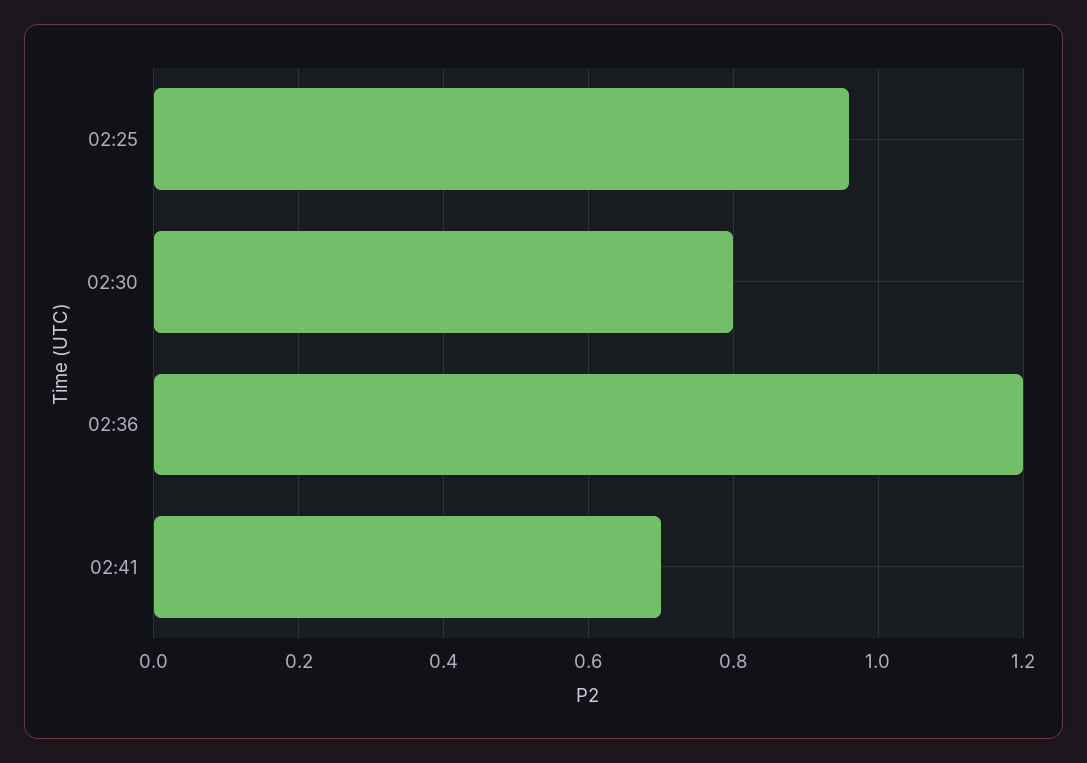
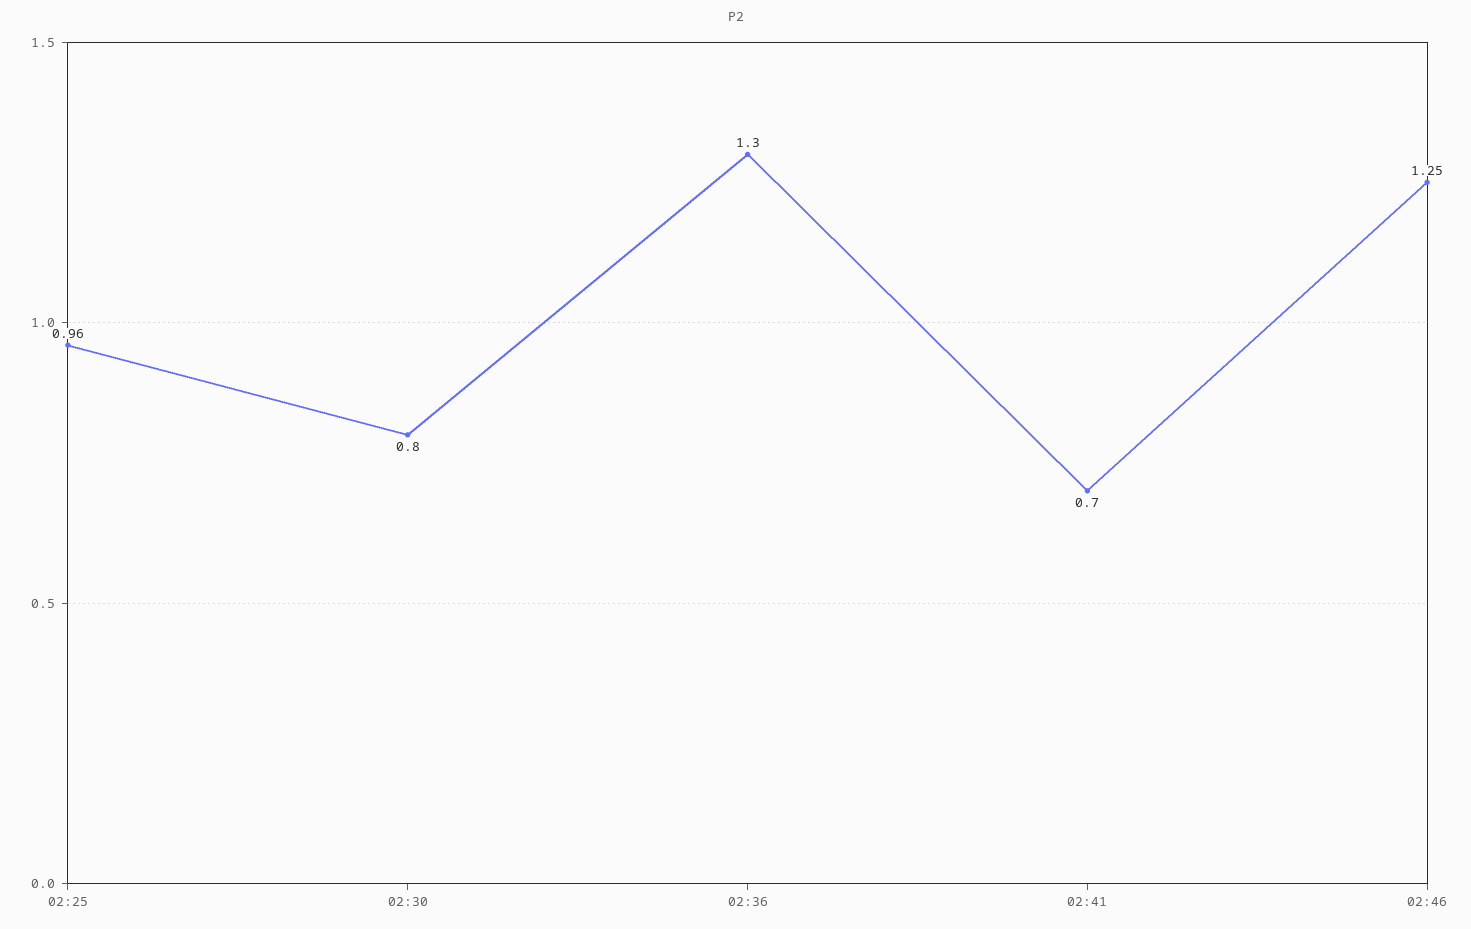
02:36: 1.2 -> 1.3
02:46: none -> 1.25

